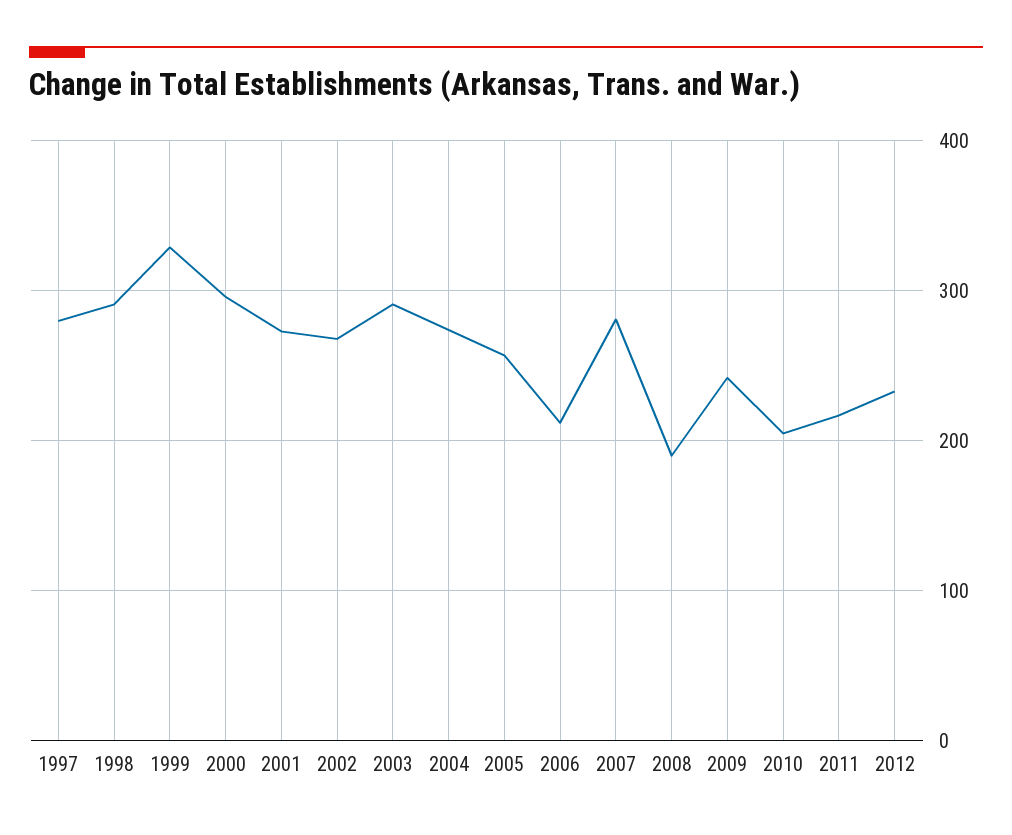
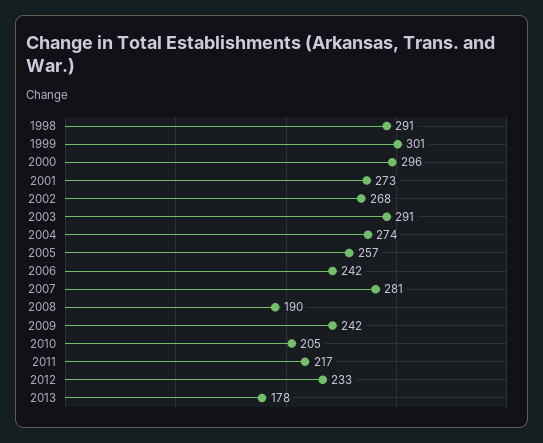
1997: 280 -> none
1999: 330 -> 301
2006: 210 -> 242
2013: none -> 178

